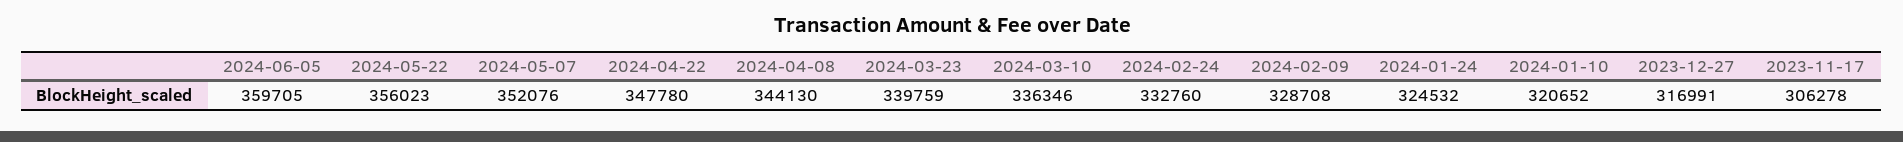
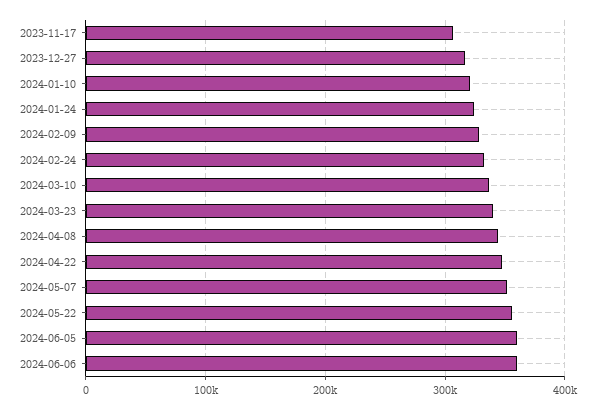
2024-06-06: none -> 360000

